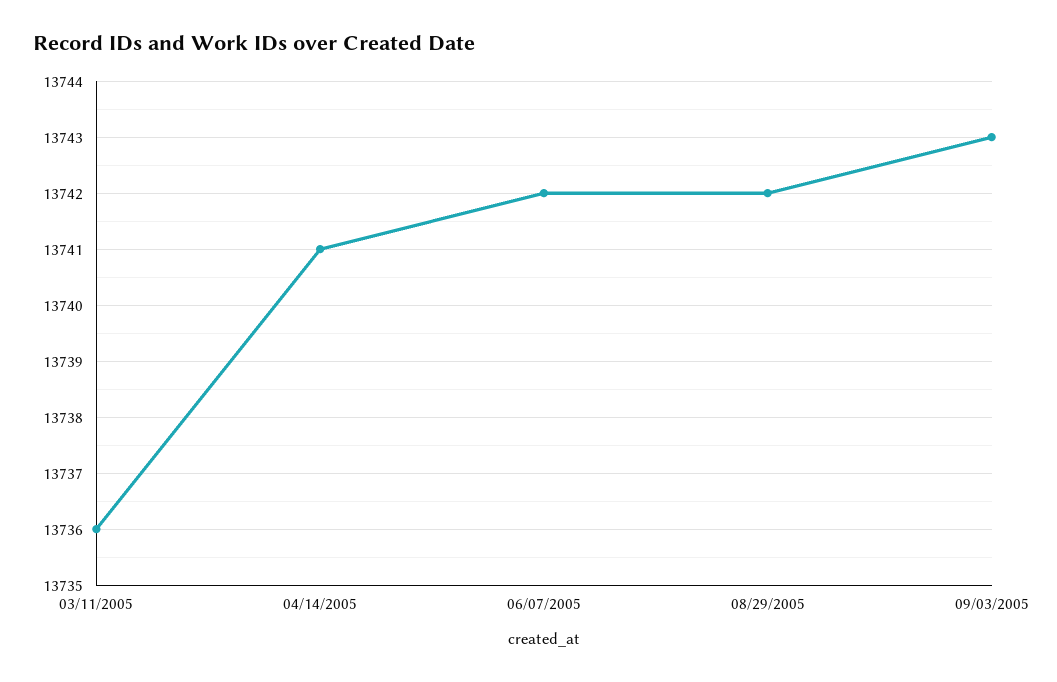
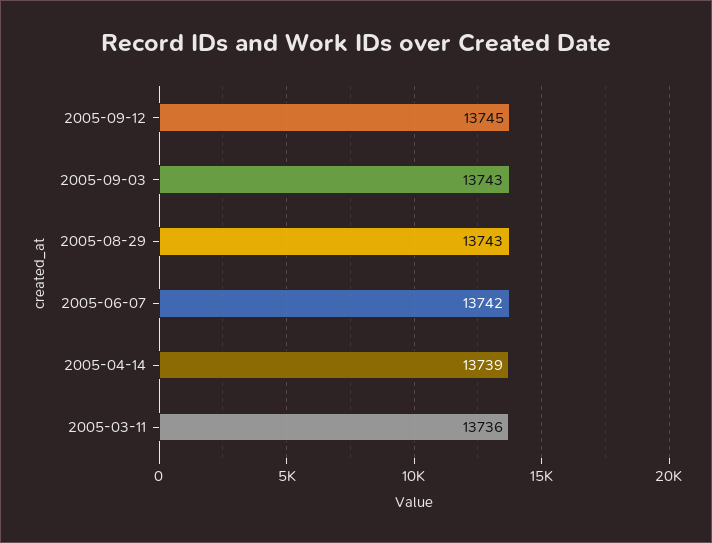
04/14/2005: 13741 -> 13739
08/29/2005: 13742 -> 13743
2005-09-12: none -> 13745

